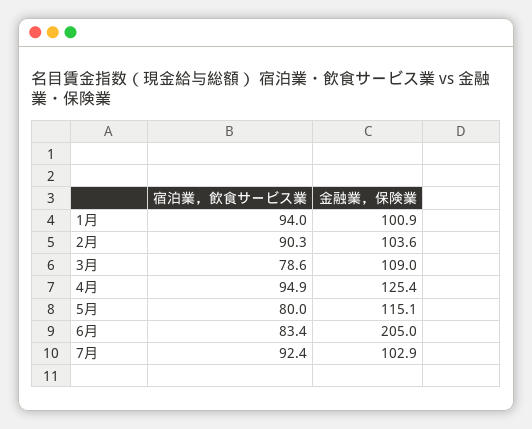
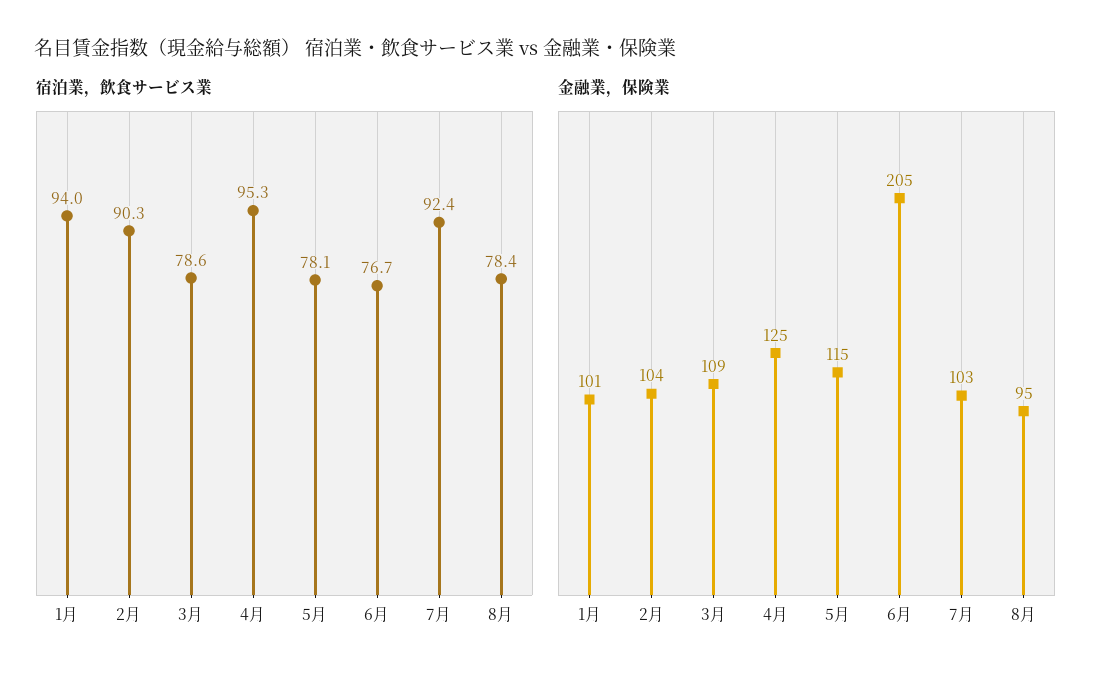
宿泊業，飲食サービス業, 4月: 94.9 -> 95.3
宿泊業，飲食サービス業, 5月: 80 -> 78.1
宿泊業，飲食サービス業, 6月: 83.4 -> 76.7
宿泊業，飲食サービス業, 8月: none -> 78.4
金融業，保険業, 8月: none -> 95

